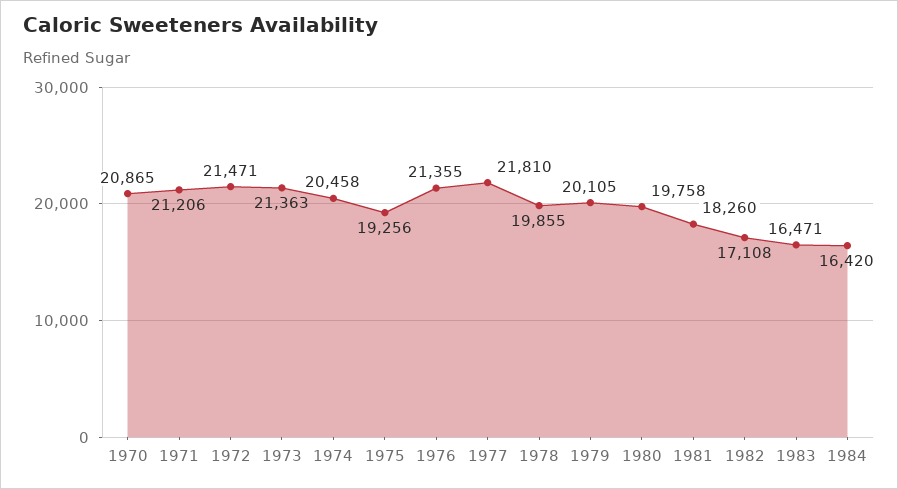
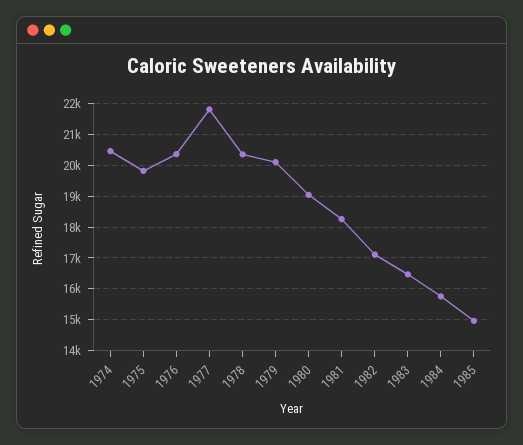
1970: 20865 -> none
1971: 21206 -> none
1972: 21471 -> none
1973: 21363 -> none
1975: 19256 -> 19800
1976: 21355 -> 20400
1978: 19855 -> 20400
1980: 19758 -> 19000
1984: 16420 -> 15800
1985: none -> 15000

